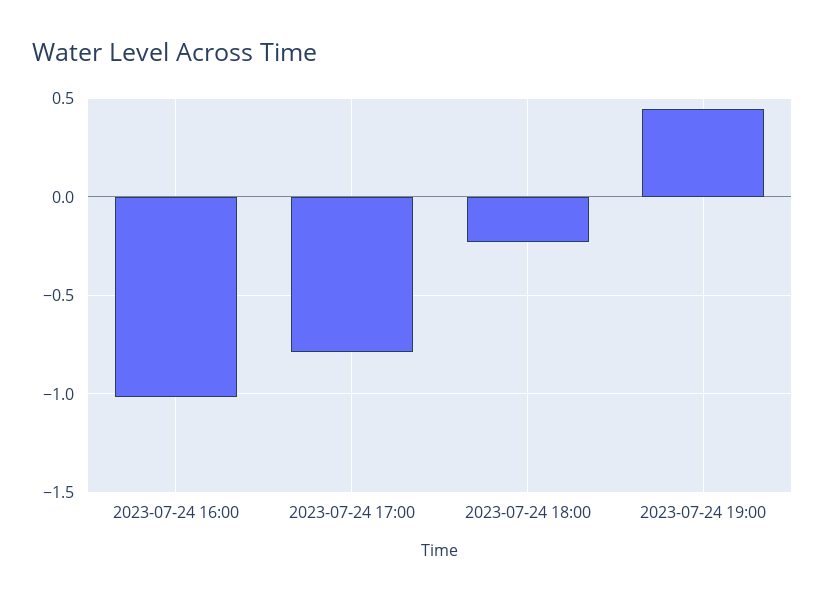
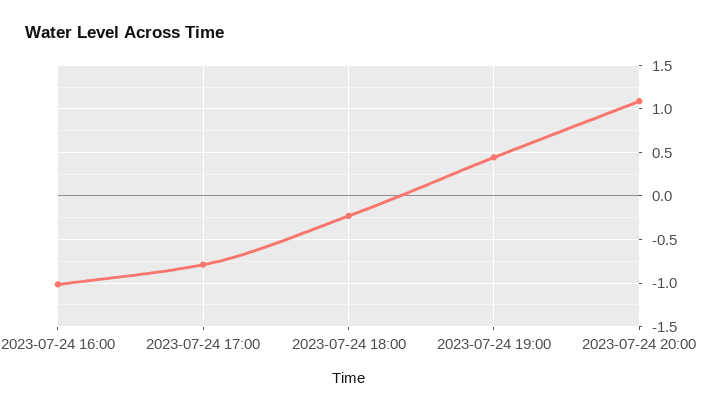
2023-07-24 20:00: none -> 1.1

